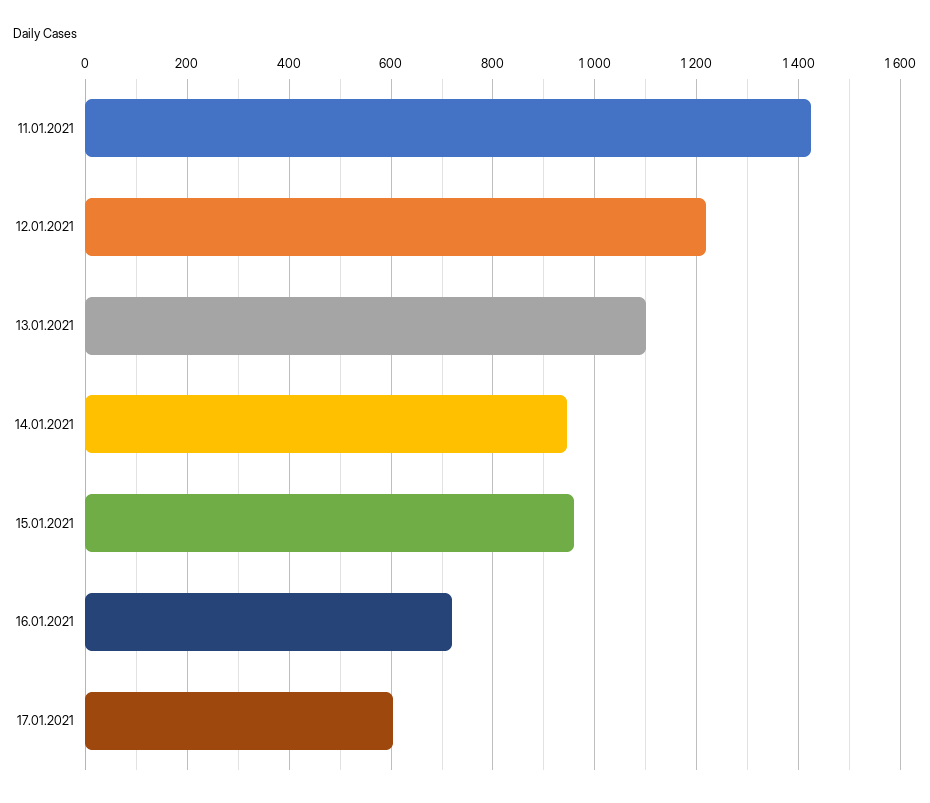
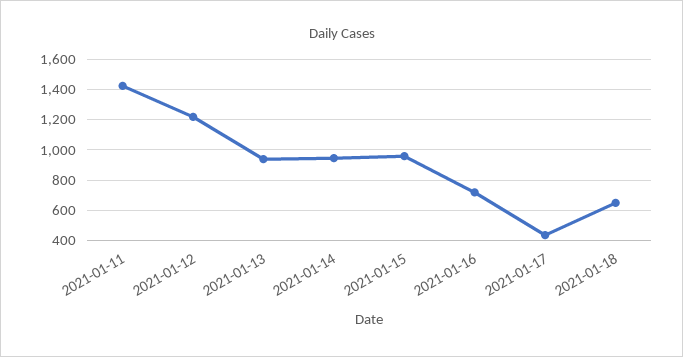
13.01.2021: 1100 -> 950
17.01.2021: 600 -> 450
2021-01-18: none -> 650

